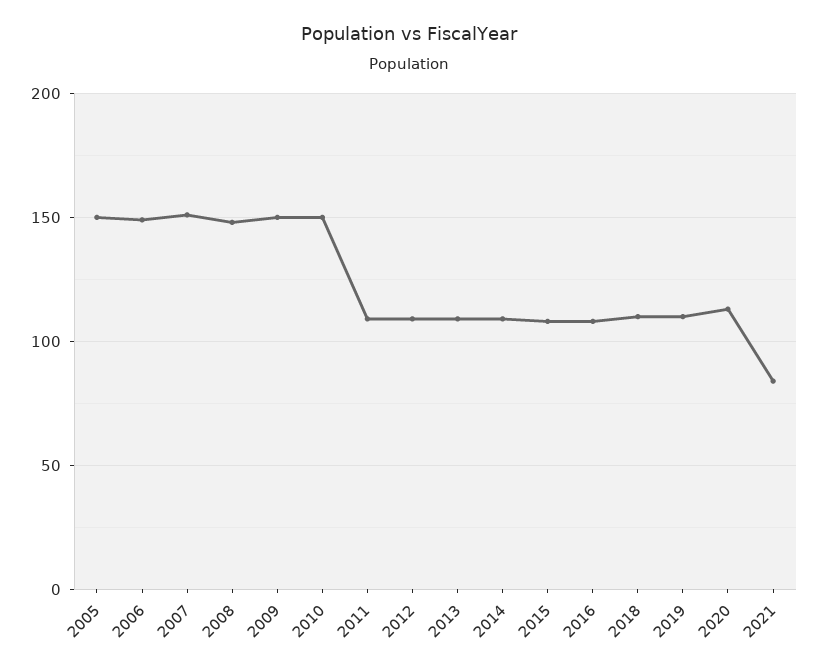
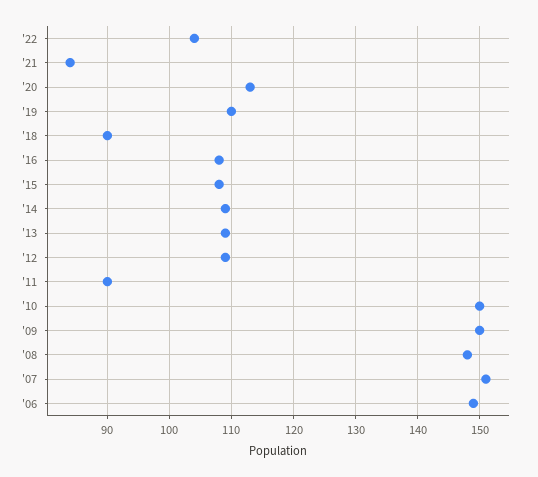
2005: 150 -> none
2011: 110 -> 90
2018: 110 -> 90
'22: none -> 104

